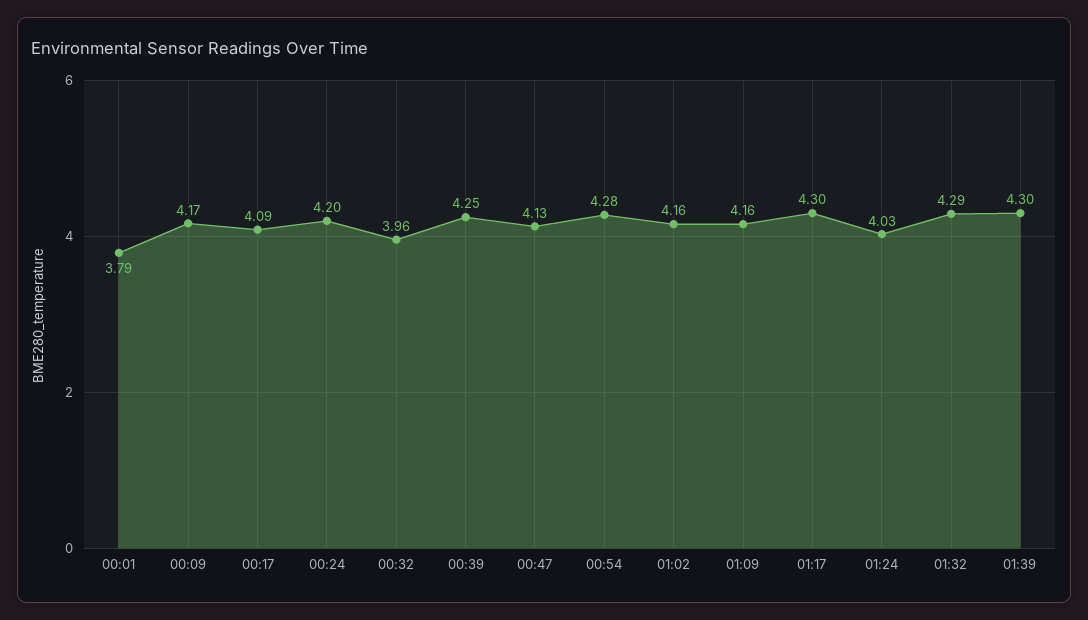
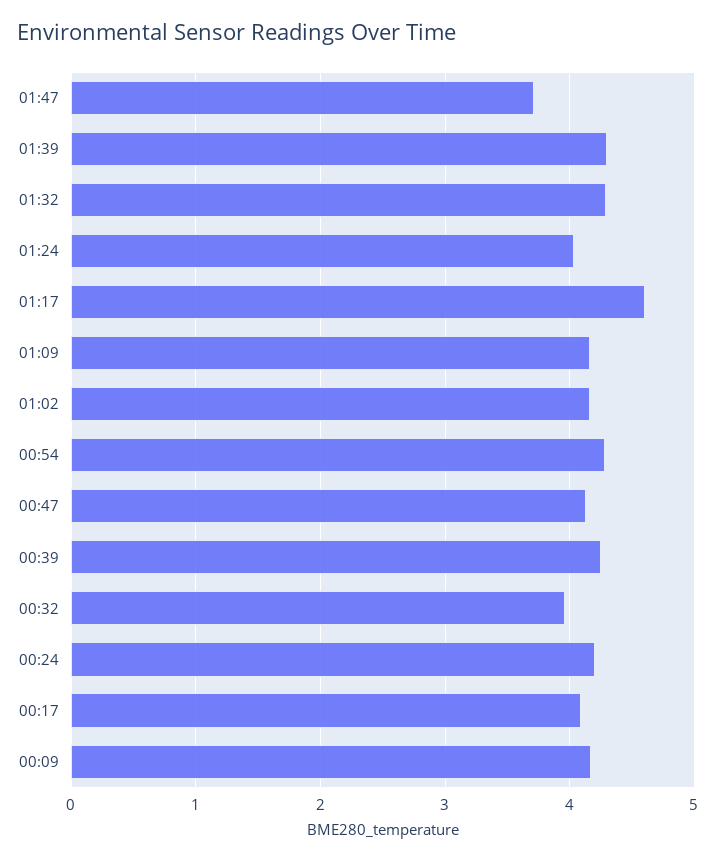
00:01: 3.79 -> none
01:17: 4.3 -> 4.6
01:47: none -> 3.7

